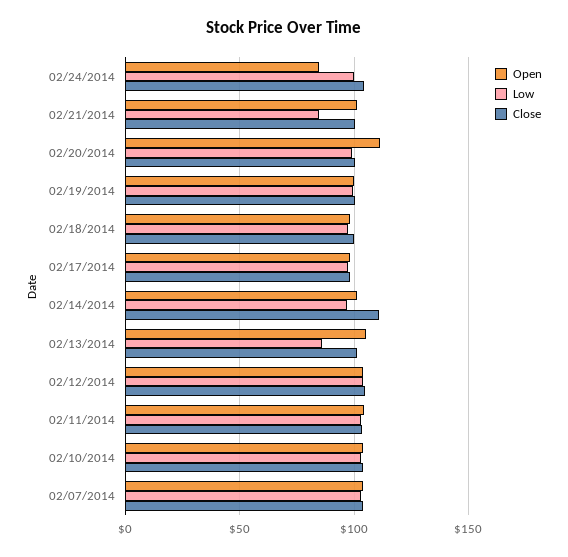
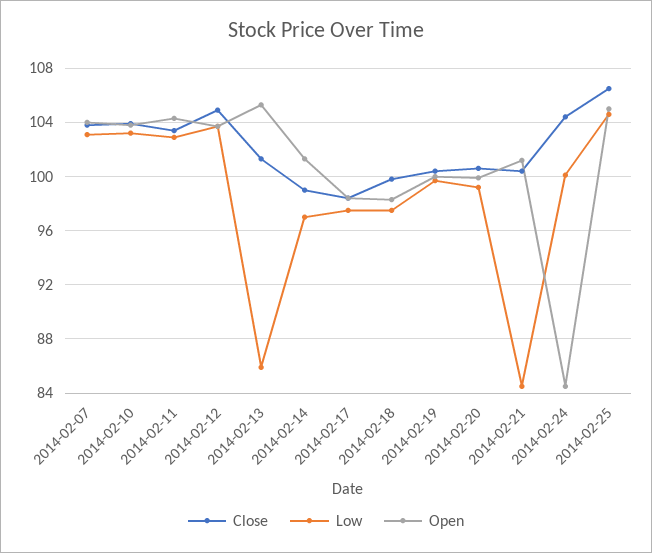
Open, 02/20/2014: 110 -> 100
Close, 02/14/2014: 110 -> 99
Close, 2014-02-25: none -> 106.5
Low, 2014-02-25: none -> 104.5
Open, 2014-02-25: none -> 105

